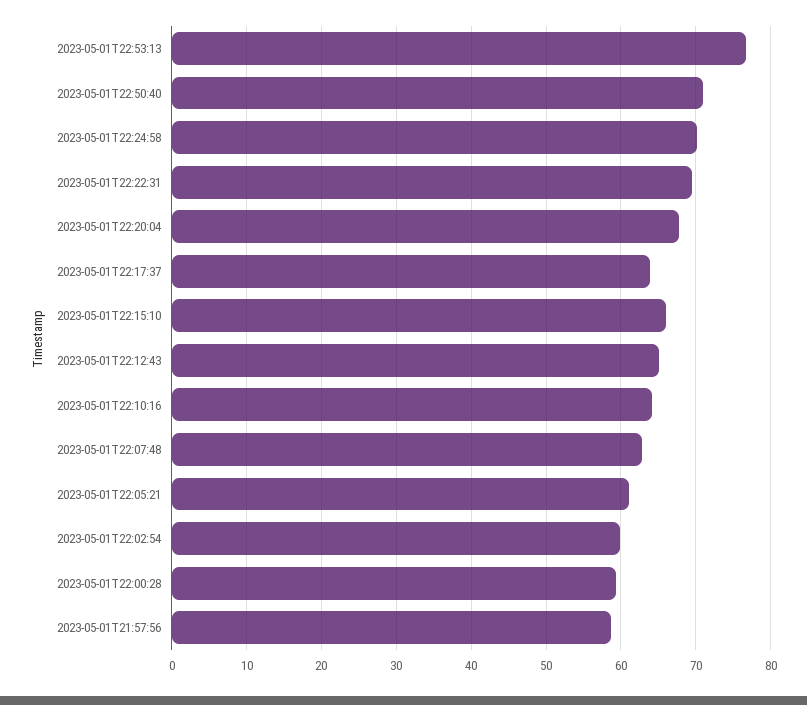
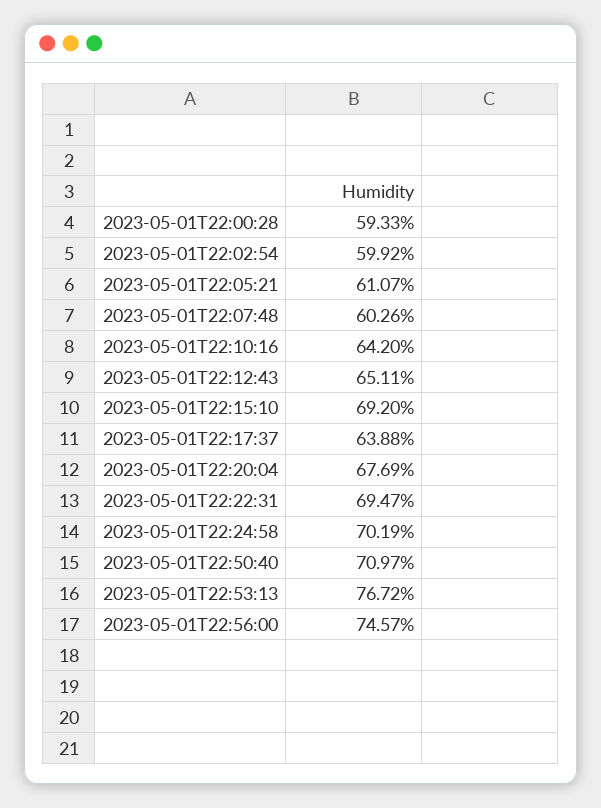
2023-05-01T22:15:10: 66 -> 69.2
2023-05-01T22:07:48: 63 -> 60.26
2023-05-01T21:57:56: 59 -> none
2023-05-01T22:56:00: none -> 74.57

